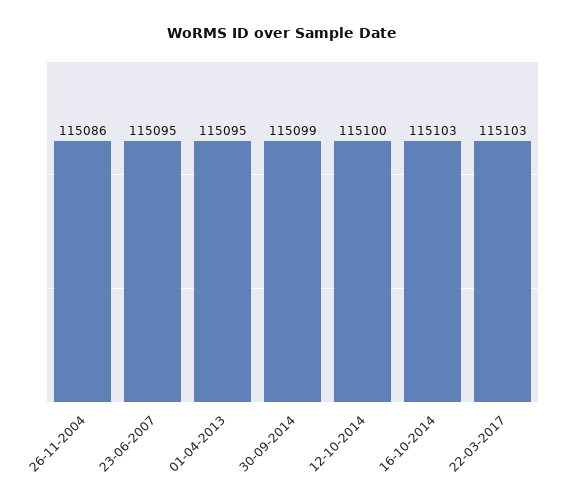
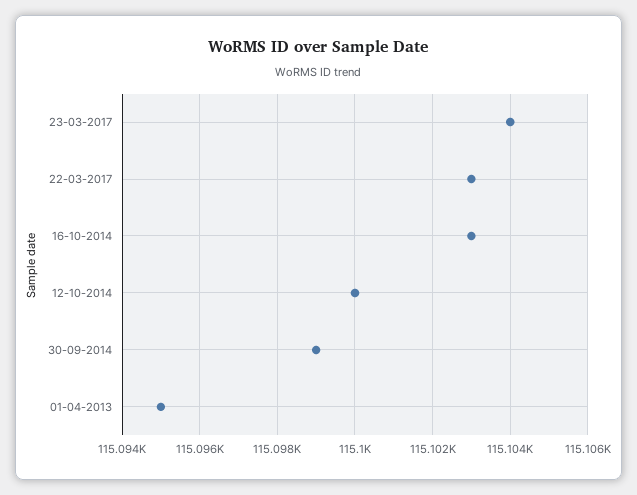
26-11-2004: 115086 -> none
23-06-2007: 115095 -> none
23-03-2017: none -> 115104

